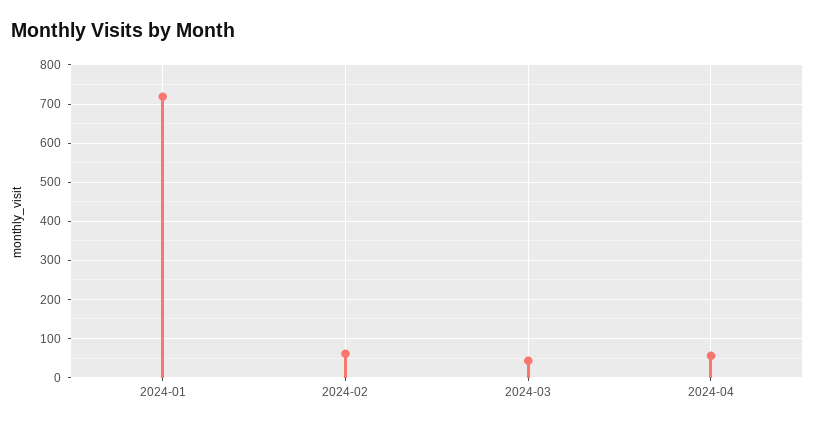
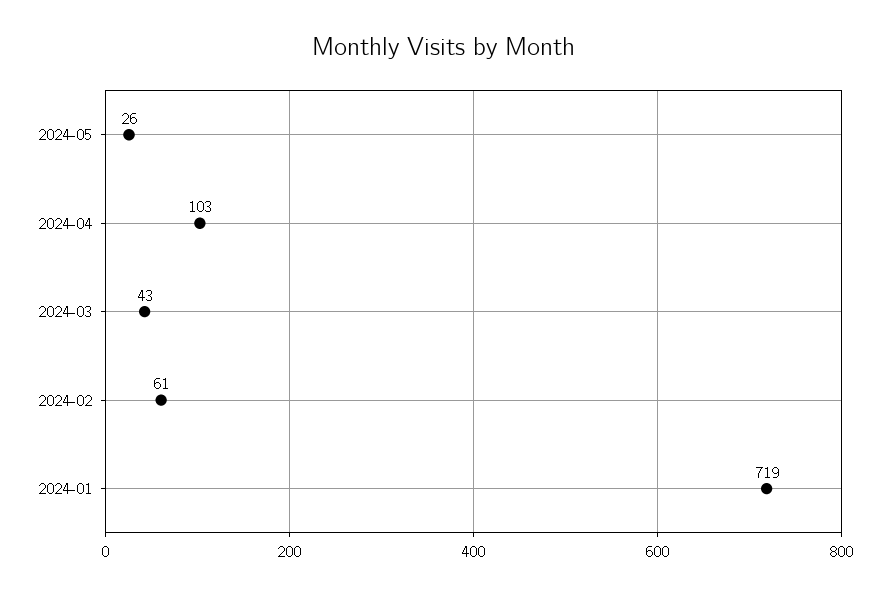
2024-04: 60 -> 103
2024-05: none -> 26

